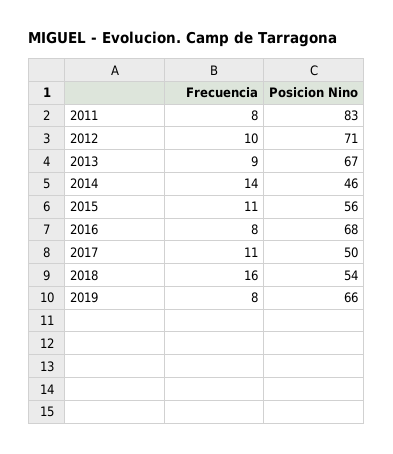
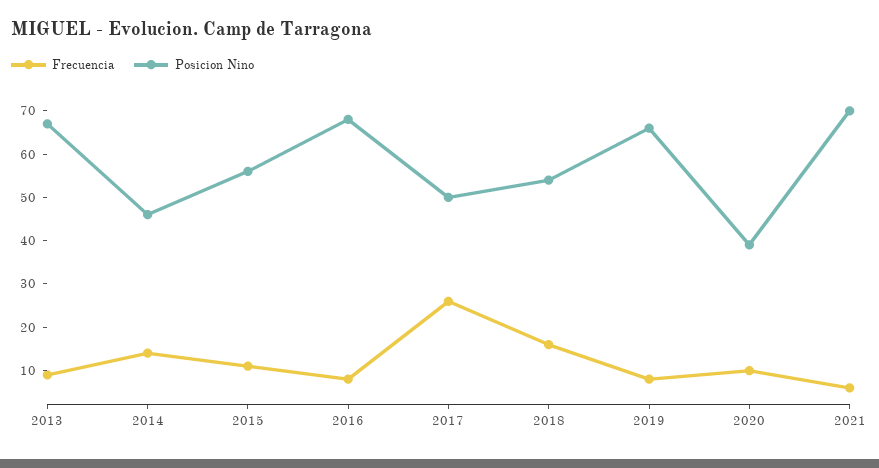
Frecuencia, 2011: 8 -> none
Posicion Nino, 2011: 83 -> none
Frecuencia, 2012: 10 -> none
Posicion Nino, 2012: 71 -> none
Frecuencia, 2017: 11 -> 25
Frecuencia, 2020: none -> 10
Posicion Nino, 2020: none -> 40
Frecuencia, 2021: none -> 5
Posicion Nino, 2021: none -> 70

